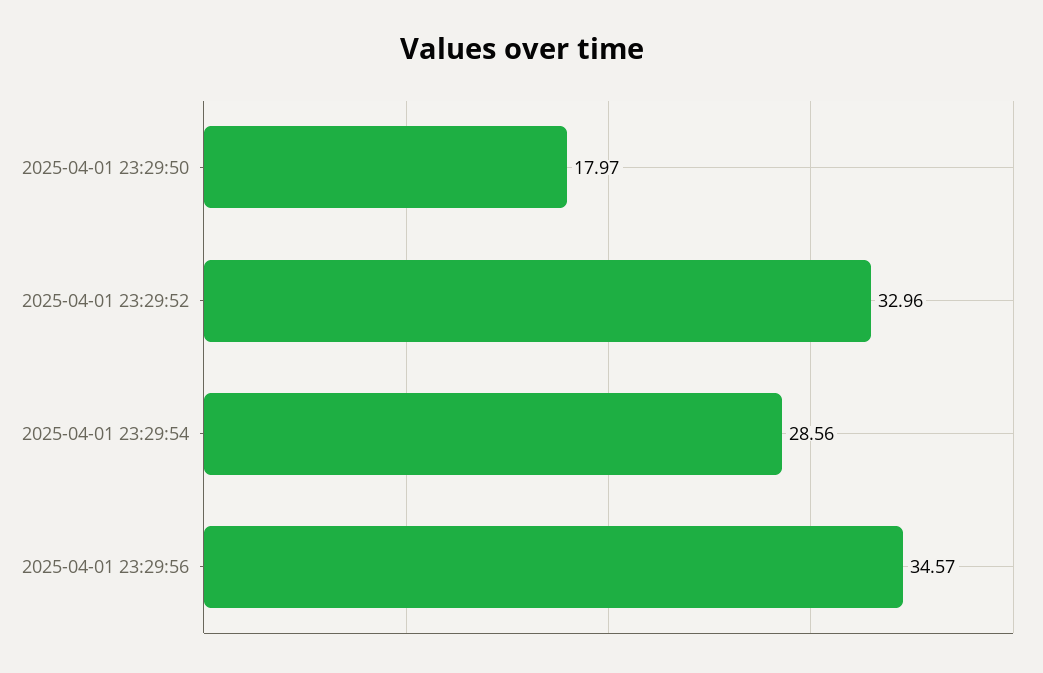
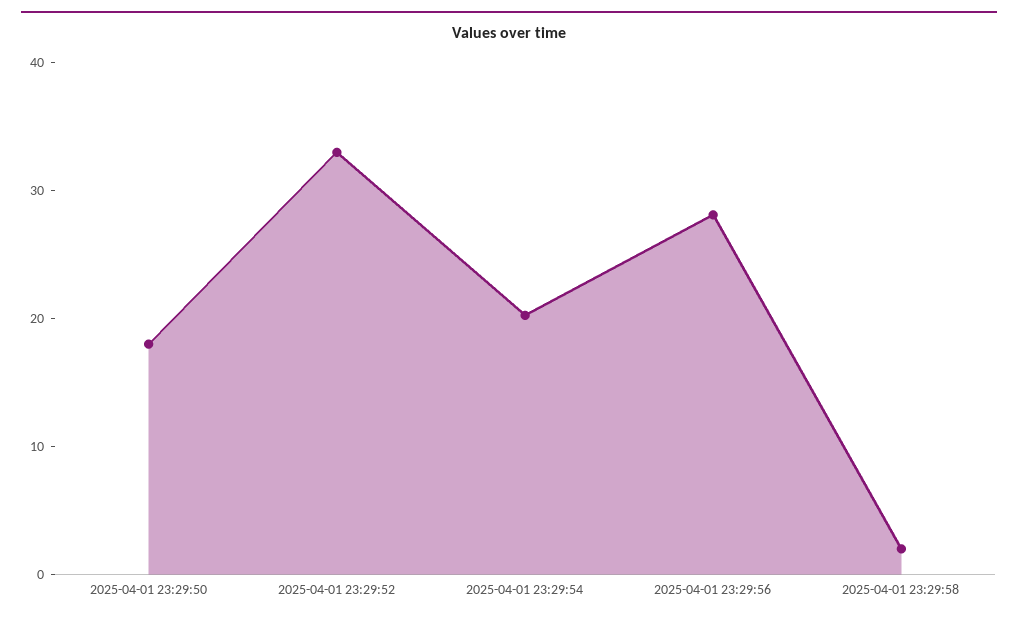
2025-04-01 23:29:54: 28.56 -> 20
2025-04-01 23:29:56: 34.57 -> 28
2025-04-01 23:29:58: none -> 2

